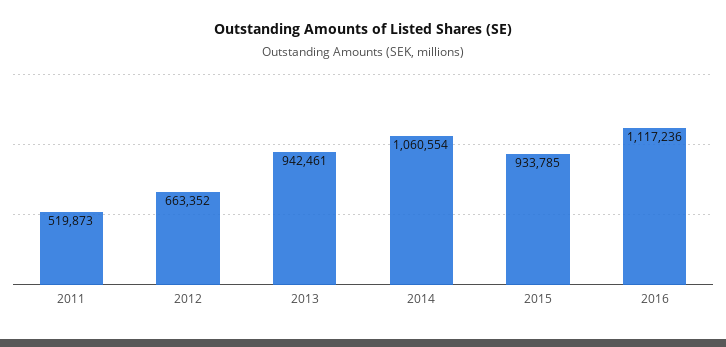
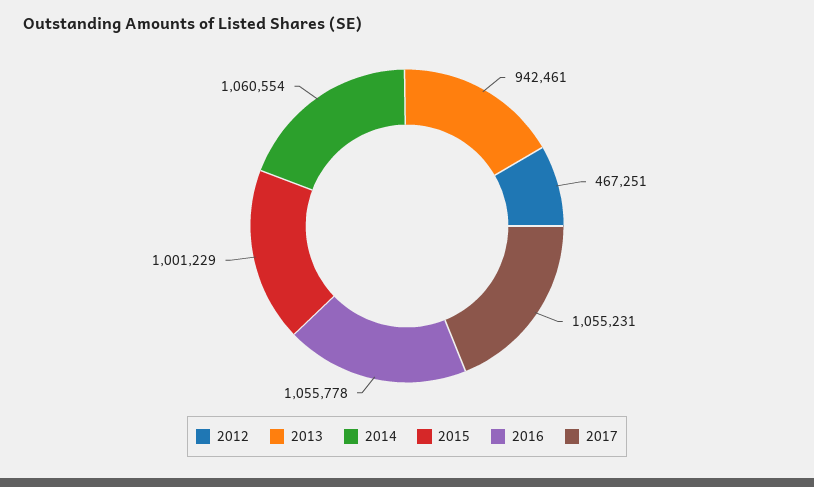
2011: 519873 -> none
2012: 663352 -> 467251
2015: 933785 -> 1001229
2016: 1117236 -> 1055778
2017: none -> 1055231

